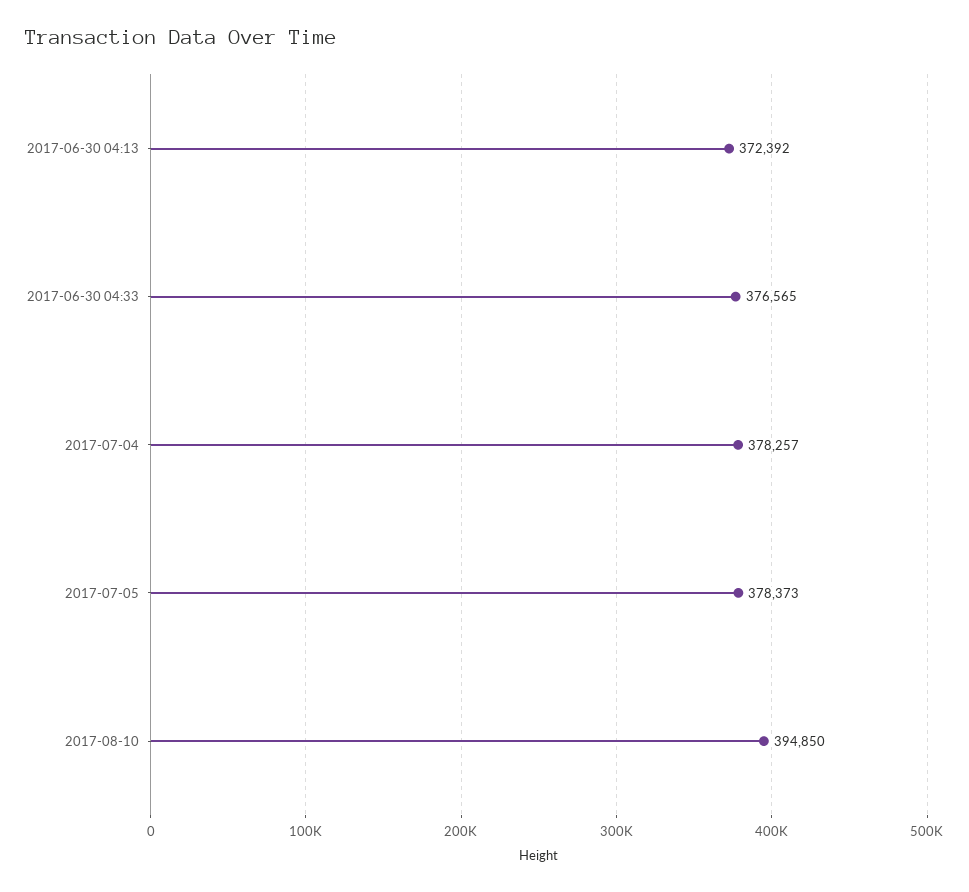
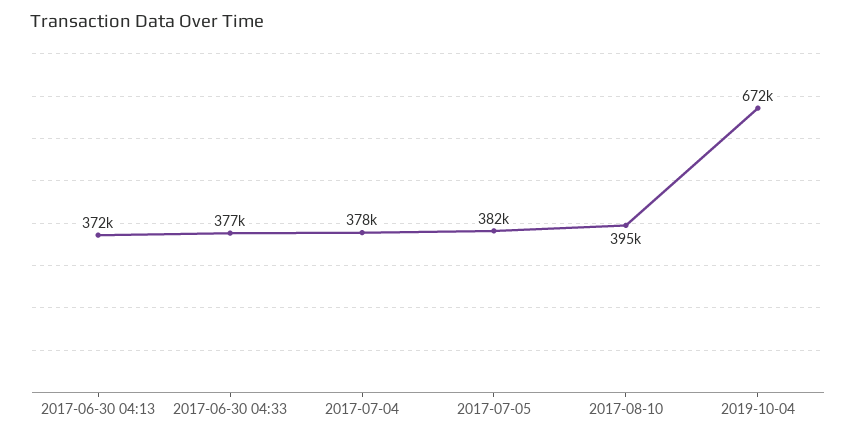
2017-07-05: 378373 -> 382000
2019-10-04: none -> 672000

